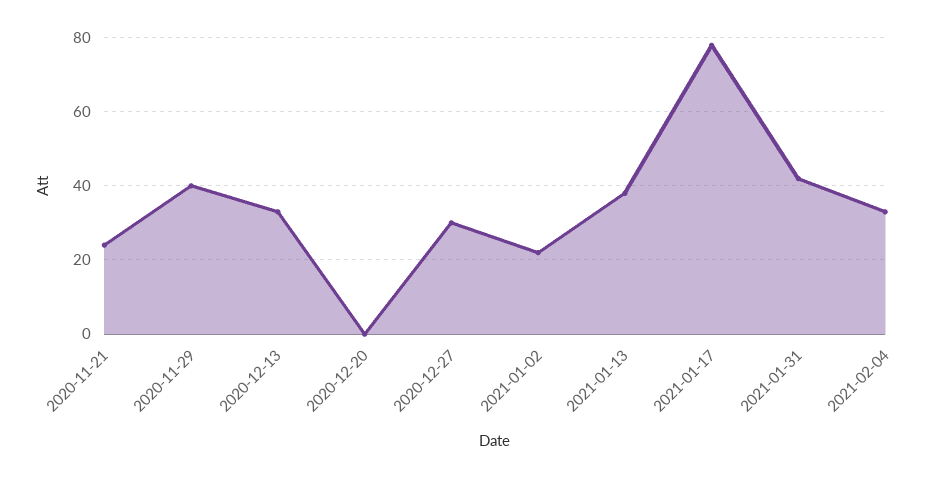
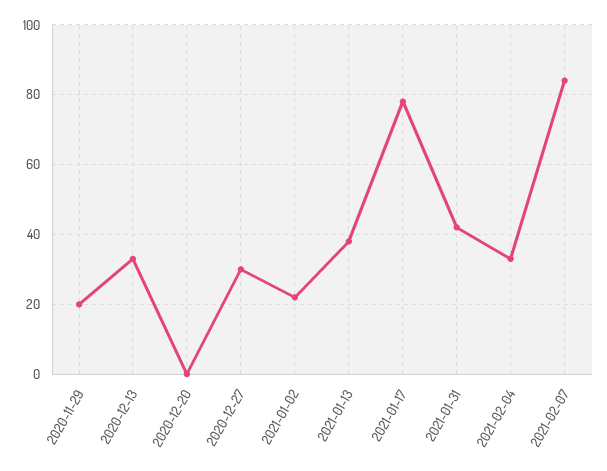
2020-11-21: 25 -> none
2020-11-29: 40 -> 20
2021-02-07: none -> 85

